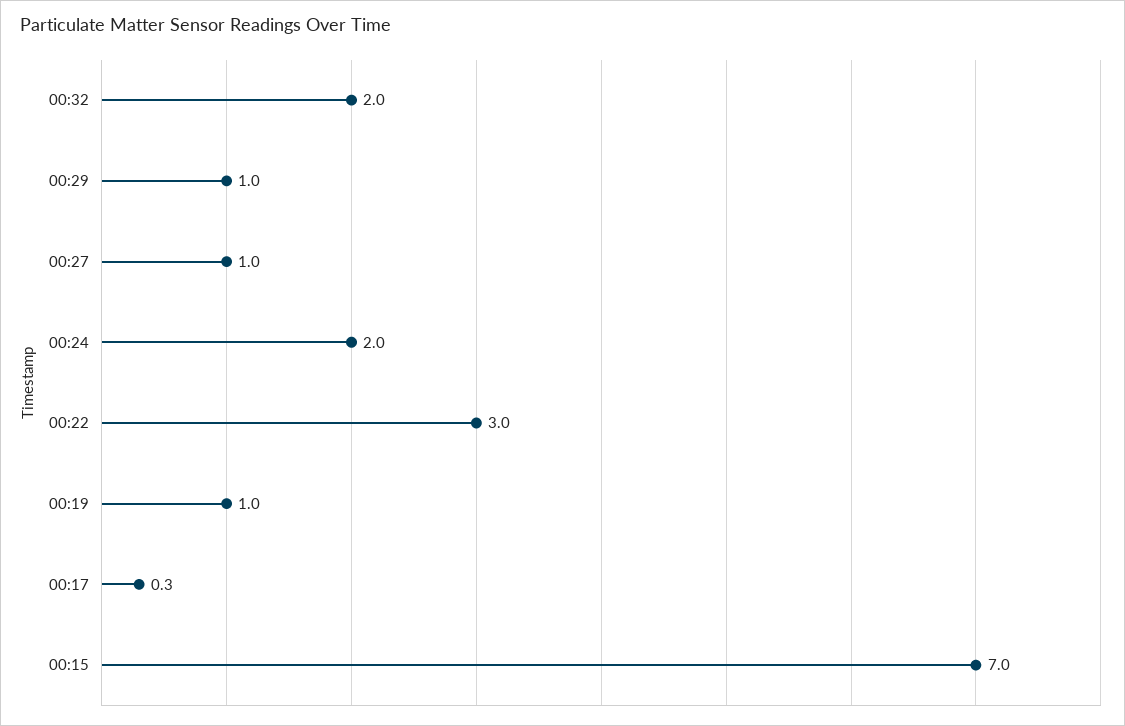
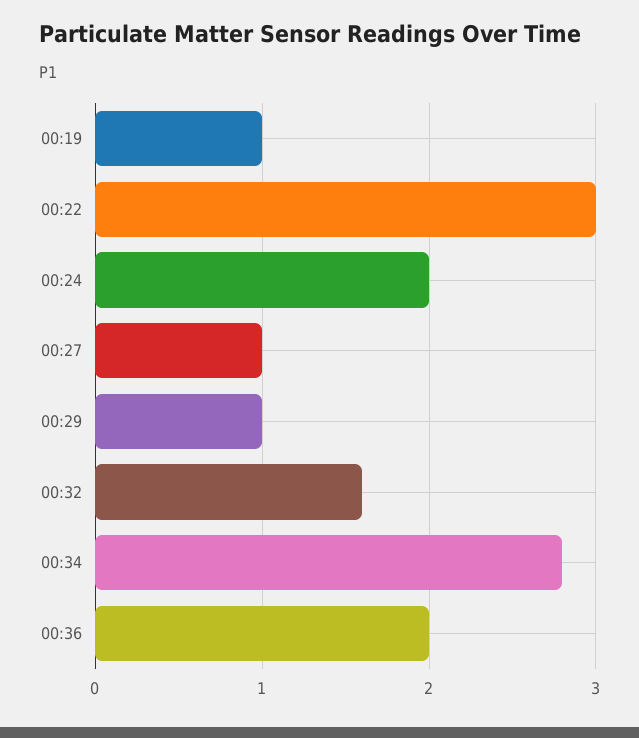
00:32: 2 -> 1.6
00:17: 0.3 -> none
00:15: 7 -> none
00:34: none -> 2.8
00:36: none -> 2

